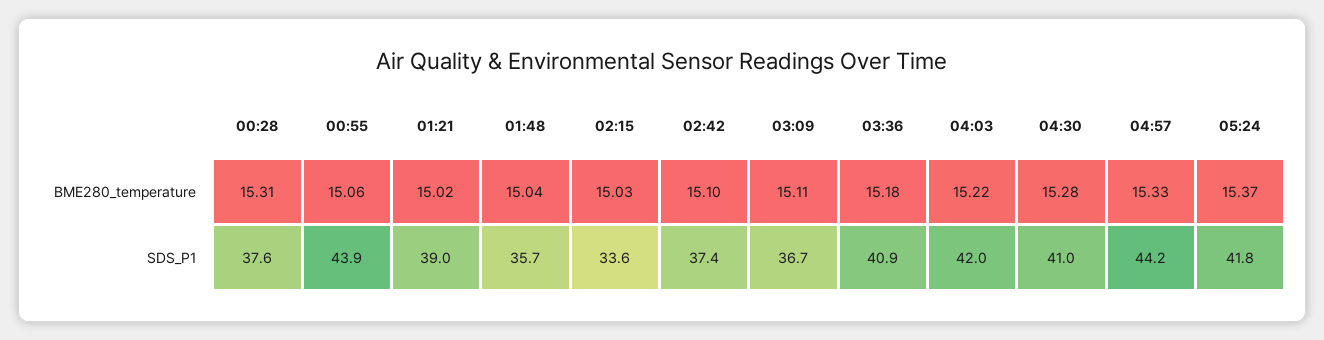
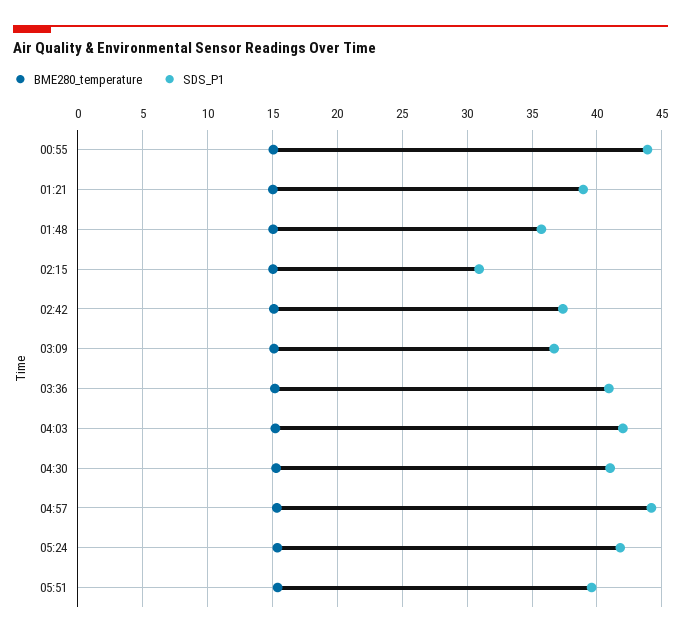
BME280_temperature, 00:28: 15.31 -> none
SDS_P1, 00:28: 37.6 -> none
SDS_P1, 02:15: 33.6 -> 31
BME280_temperature, 05:51: none -> 15.5
SDS_P1, 05:51: none -> 39.5

